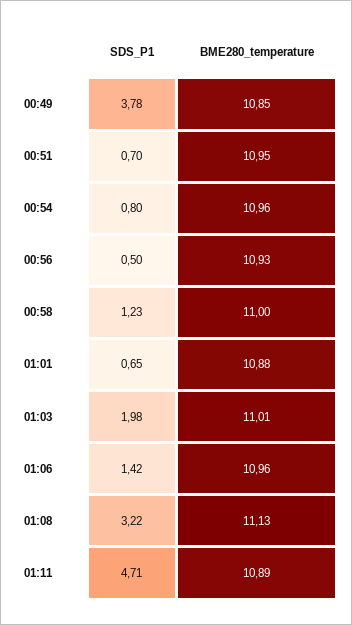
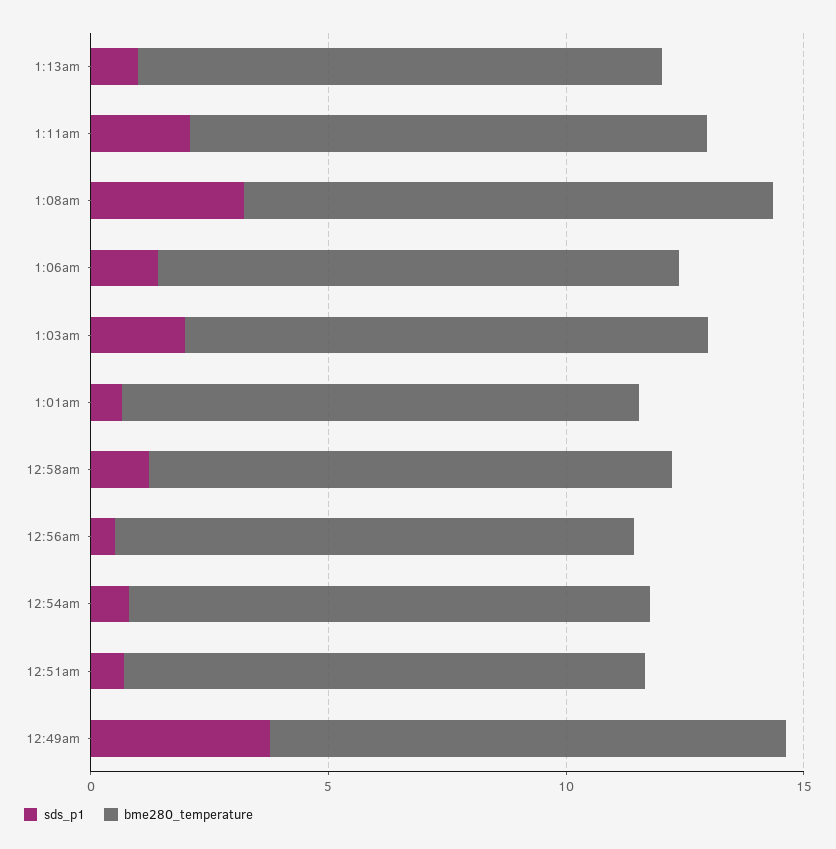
SDS_P1, 01:11: 4.71 -> 2
SDS_P1, 1:13am: none -> 1
BME280_temperature, 1:13am: none -> 11

